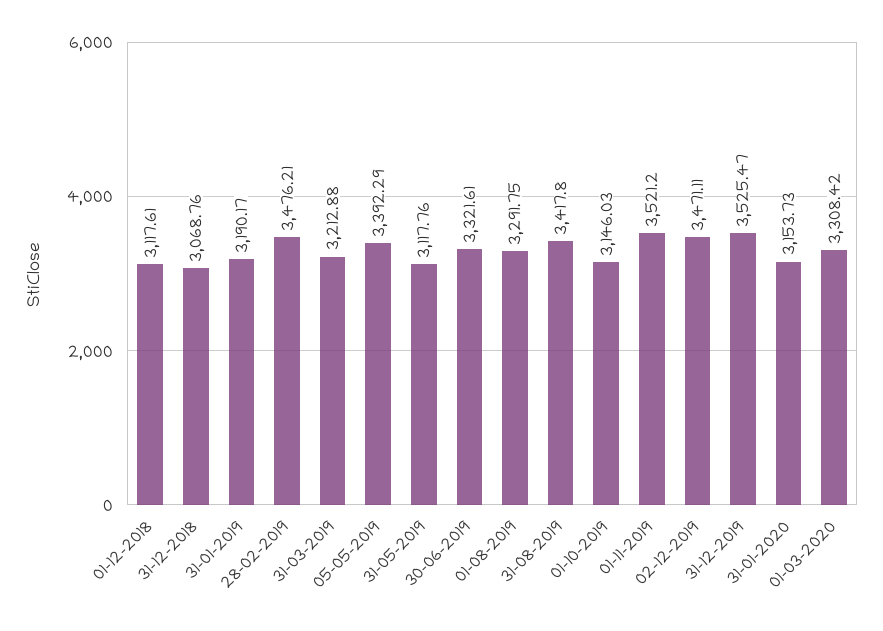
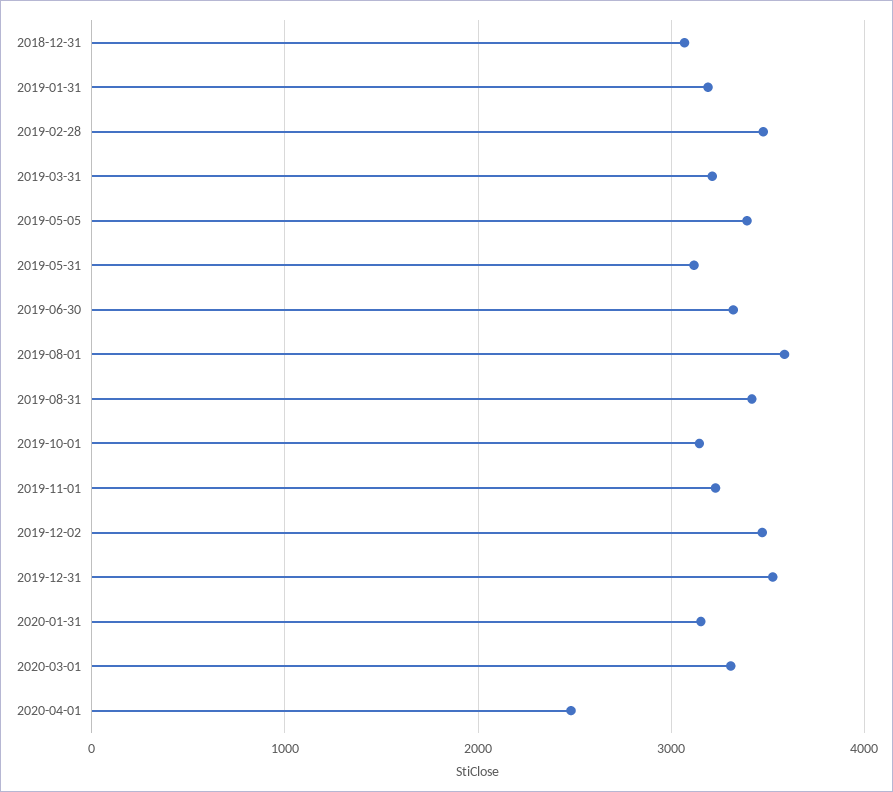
01-12-2018: 3117.61 -> none
01-08-2019: 3291.75 -> 3600
01-11-2019: 3521.2 -> 3200
2020-04-01: none -> 2500

